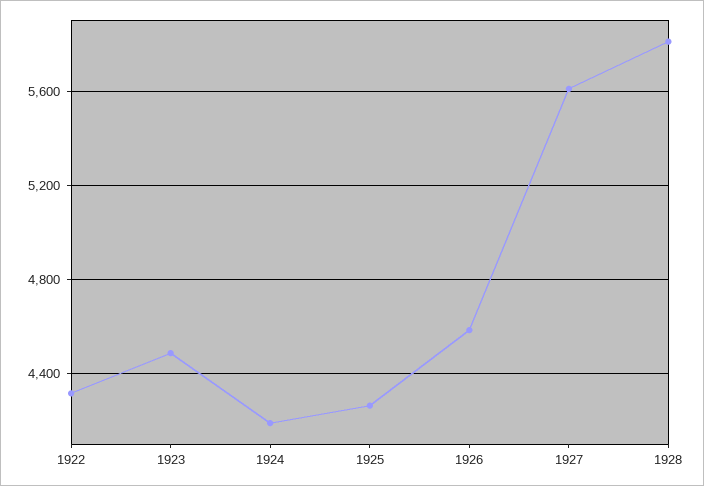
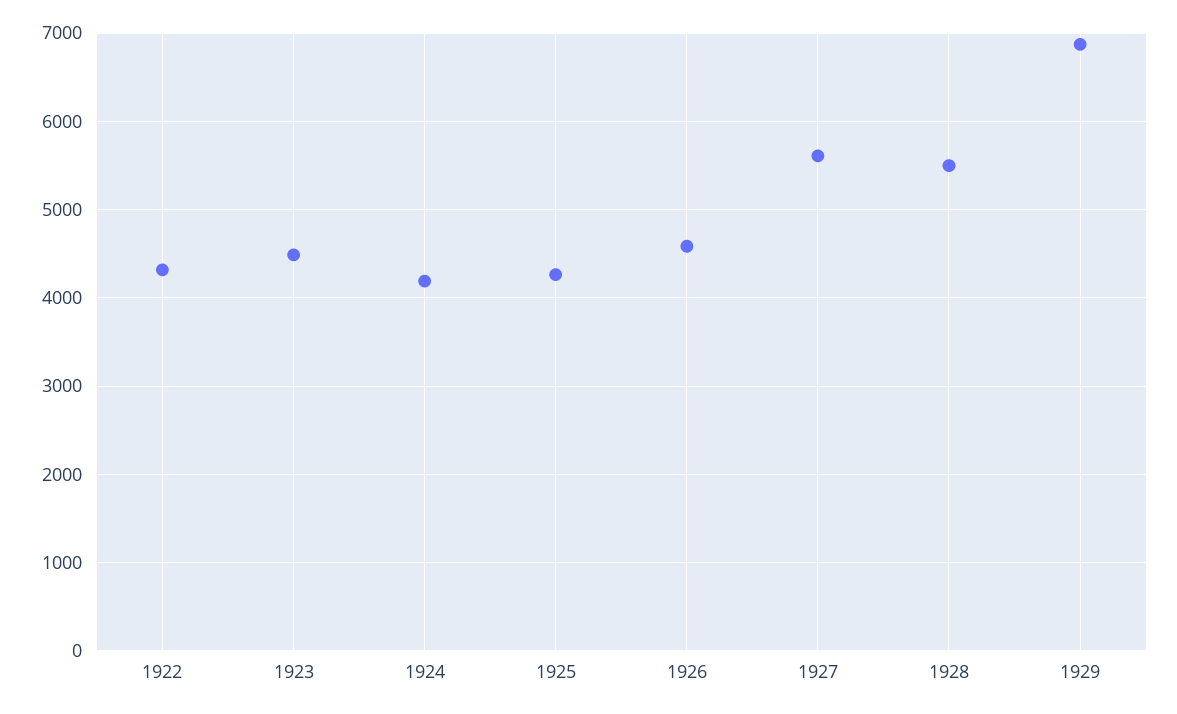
1928: 5800 -> 5500
1929: none -> 6900

